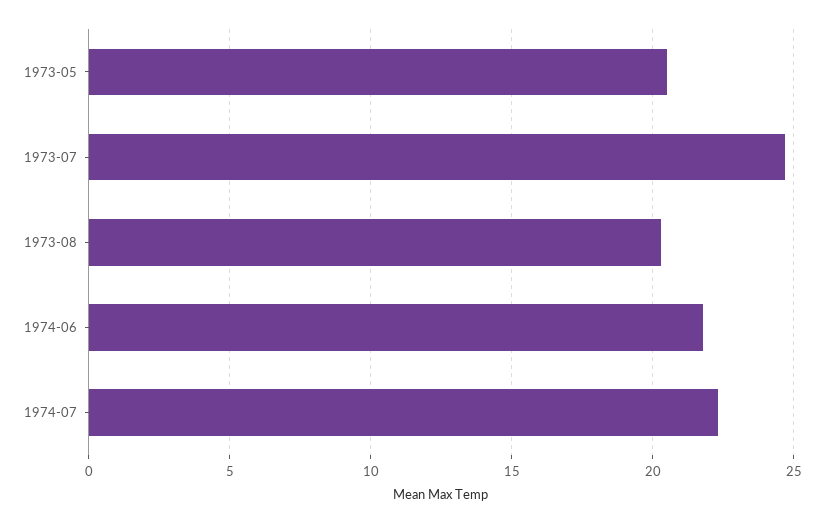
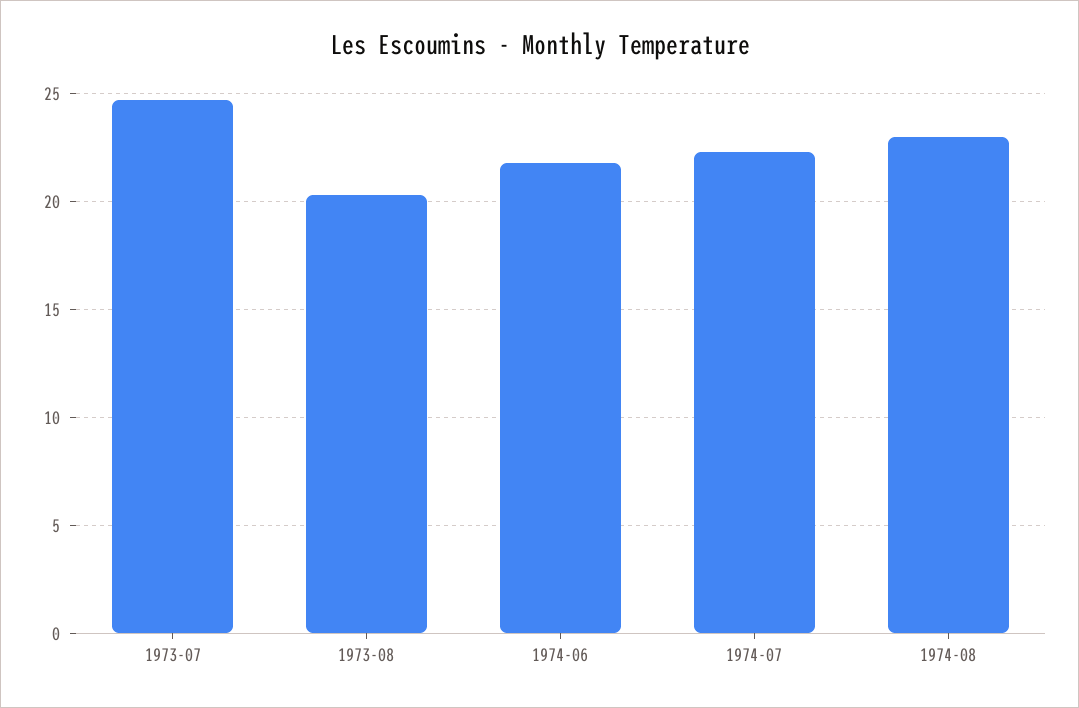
1973-05: 20.5 -> none
1974-08: none -> 23

